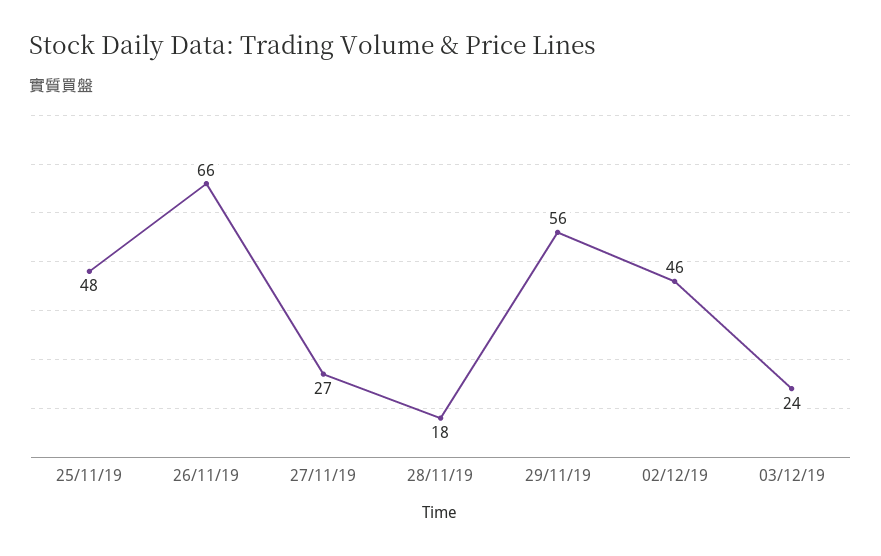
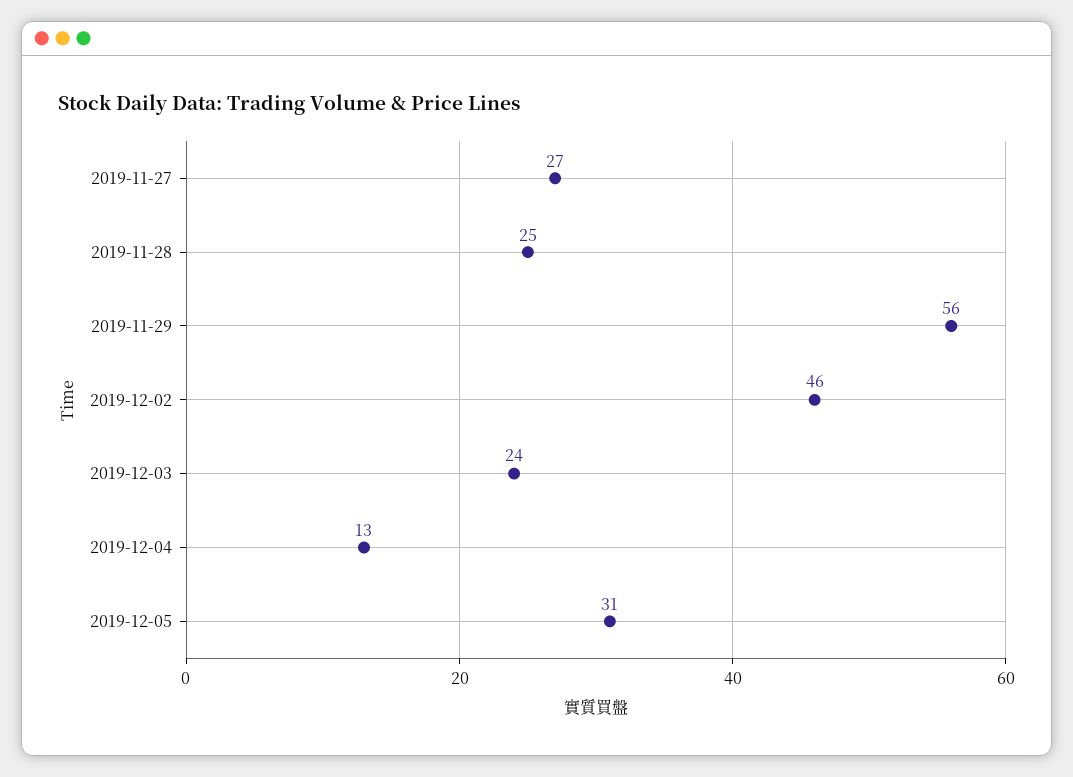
25/11/19: 48 -> none
26/11/19: 66 -> none
28/11/19: 18 -> 25
2019-12-04: none -> 13
2019-12-05: none -> 31

